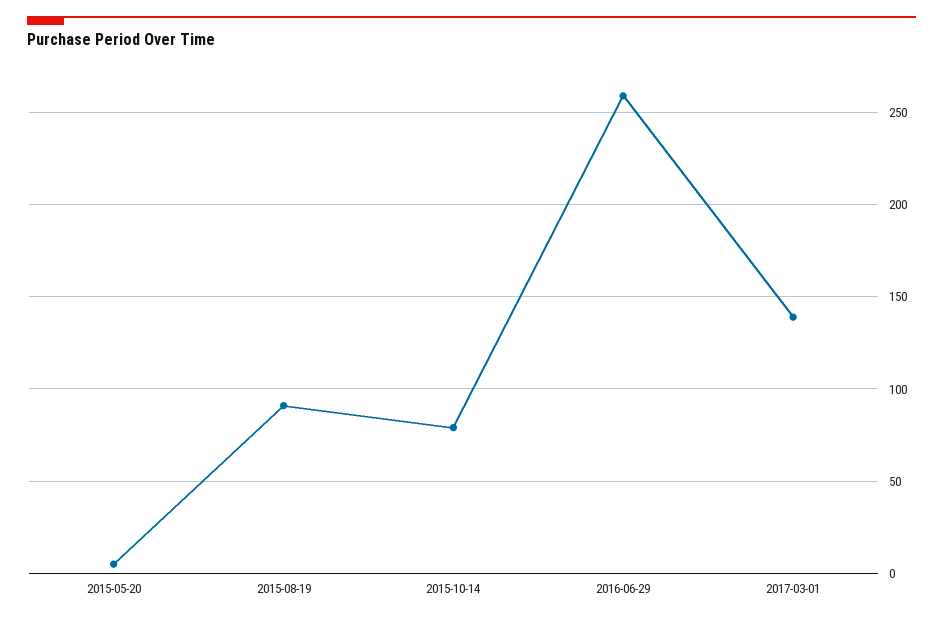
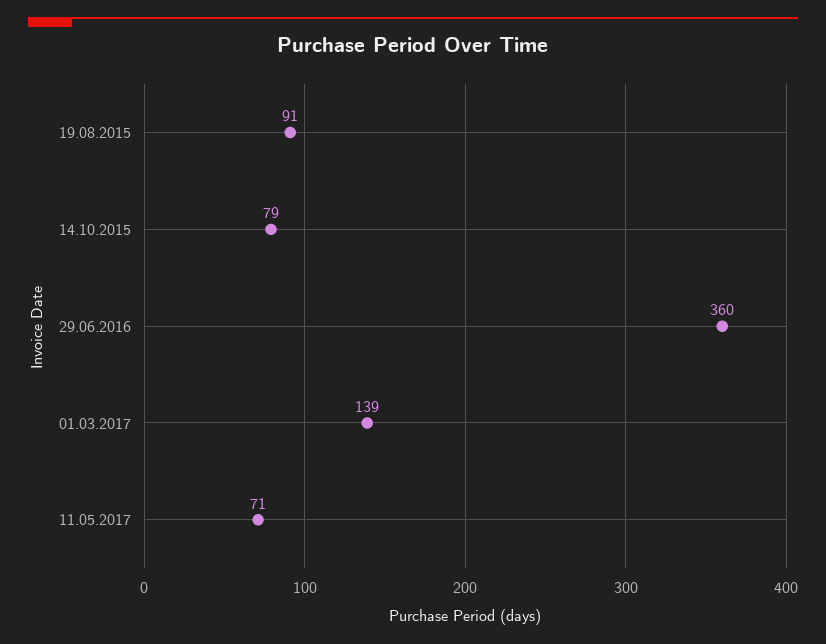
2015-05-20: 5 -> none
2016-06-29: 260 -> 360
11.05.2017: none -> 71

